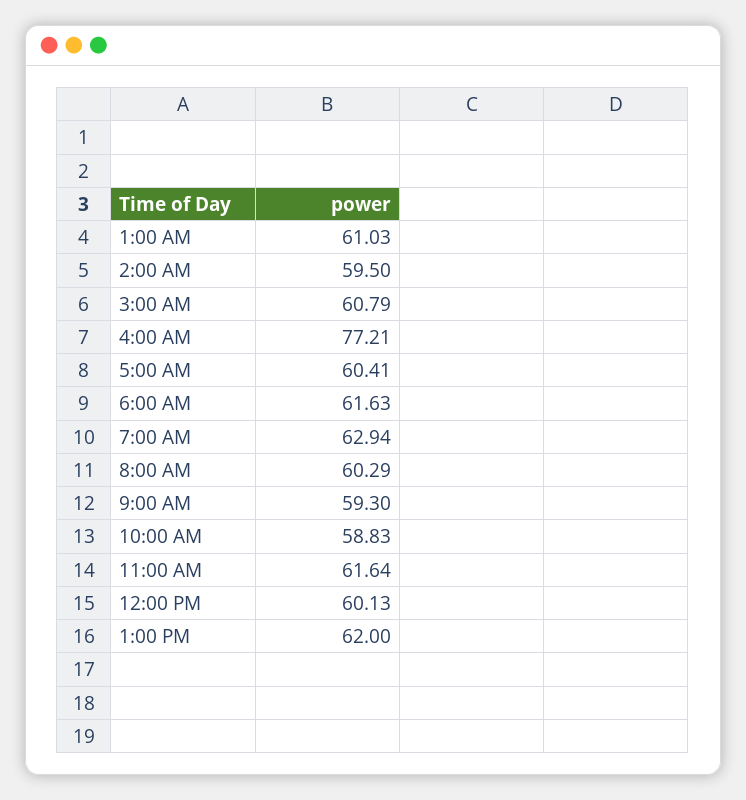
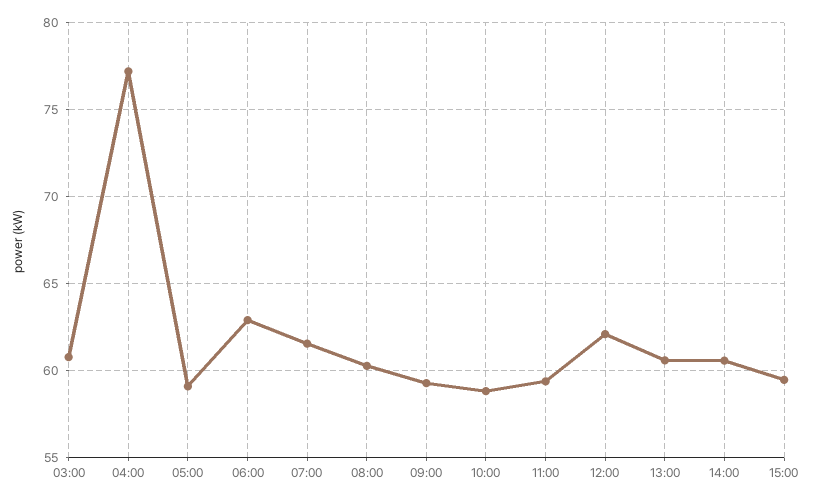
1:00 AM: 61.03 -> none
2:00 AM: 59.5 -> none
5:00 AM: 60.41 -> 59
6:00 AM: 61.63 -> 63
7:00 AM: 62.94 -> 61.5
11:00 AM: 61.64 -> 59.5
12:00 PM: 60.13 -> 62
1:00 PM: 62 -> 60.5
14:00: none -> 60.5
15:00: none -> 59.5

